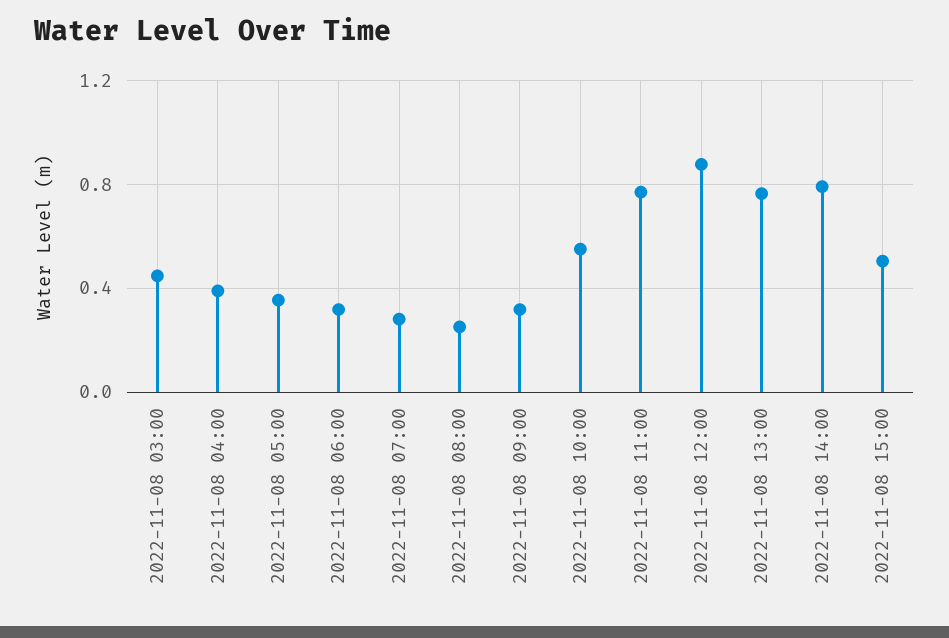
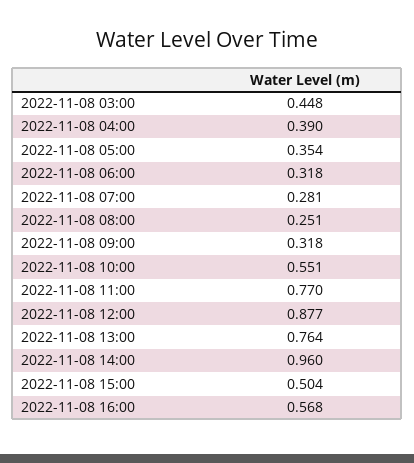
2022-11-08 14:00: 0.8 -> 0.96
2022-11-08 16:00: none -> 0.568

